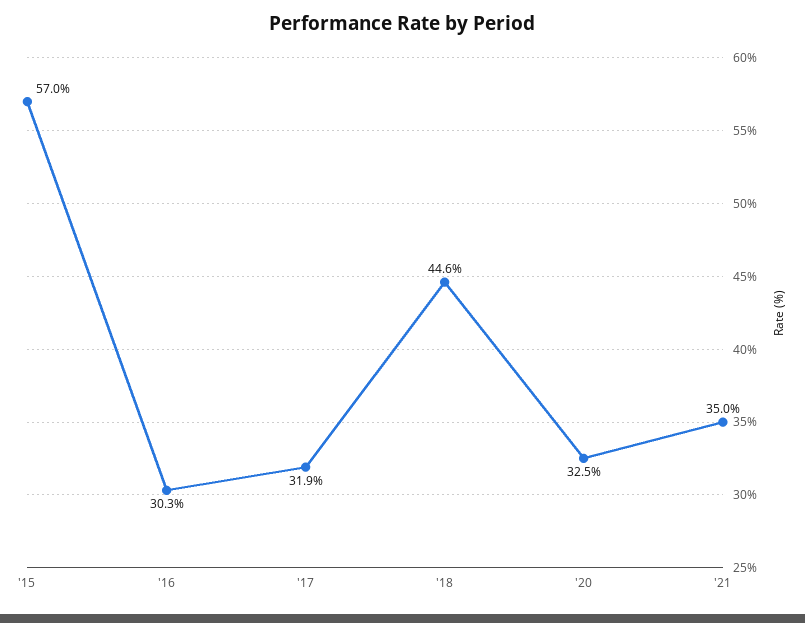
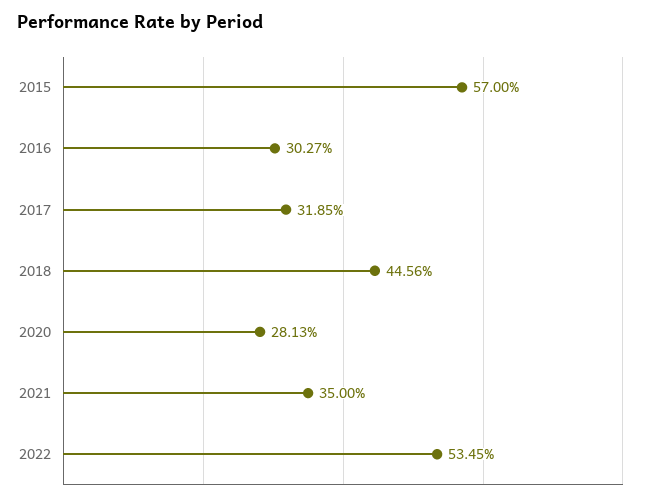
'20: 32.5 -> 28.13
2022: none -> 53.45

